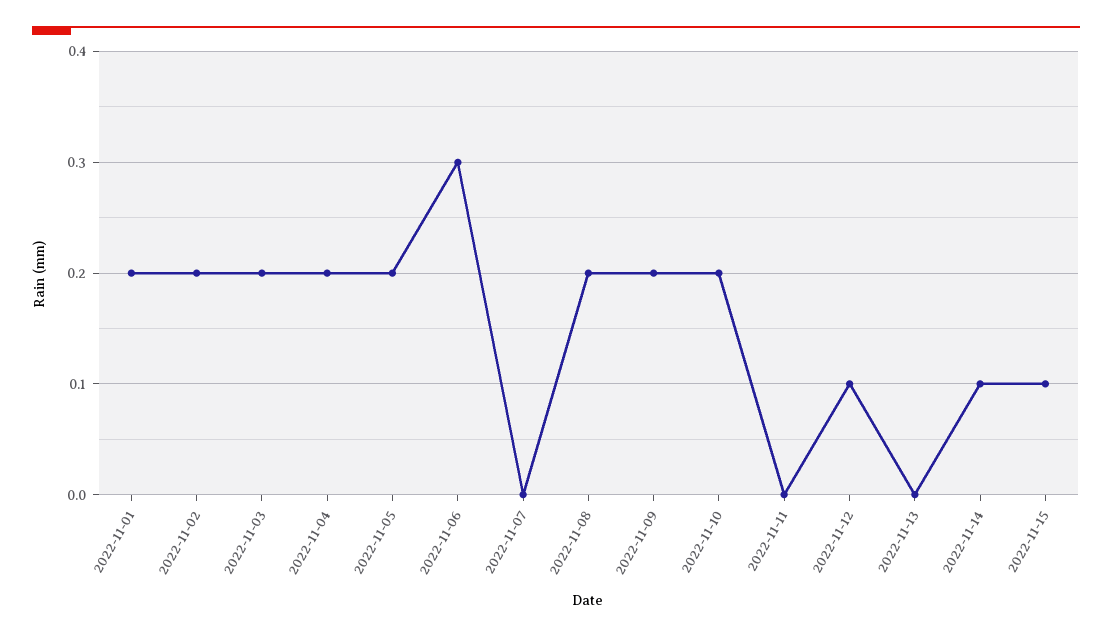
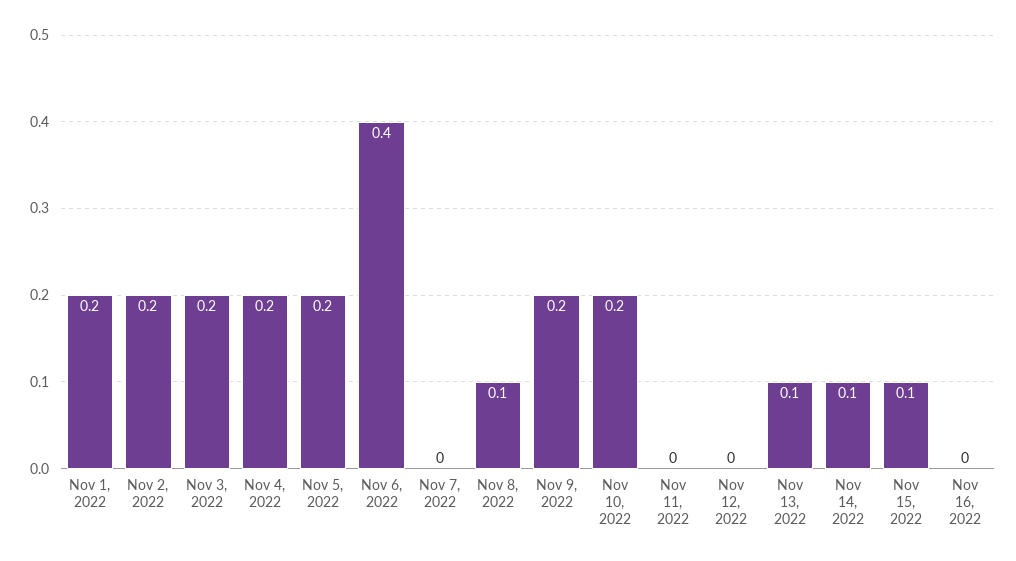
2022-11-06: 0.3 -> 0.4
2022-11-08: 0.2 -> 0.1
2022-11-12: 0.1 -> 0
2022-11-13: 0 -> 0.1
Nov 16, 2022: none -> 0

